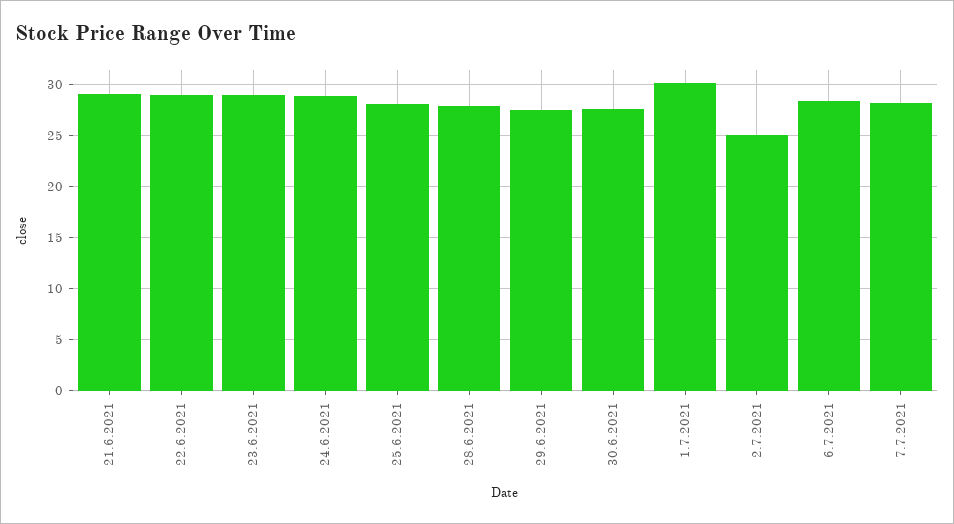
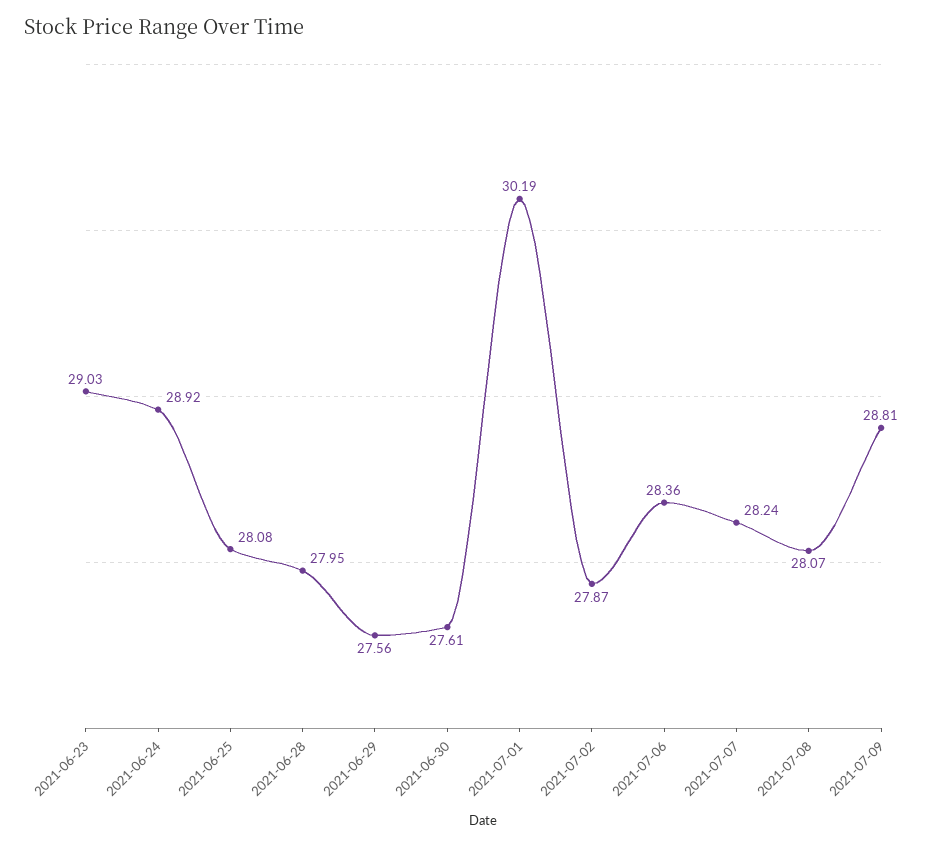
21.6.2021: 29 -> none
22.6.2021: 29 -> none
2.7.2021: 25 -> 27.87
2021-07-08: none -> 28.07
2021-07-09: none -> 28.81

